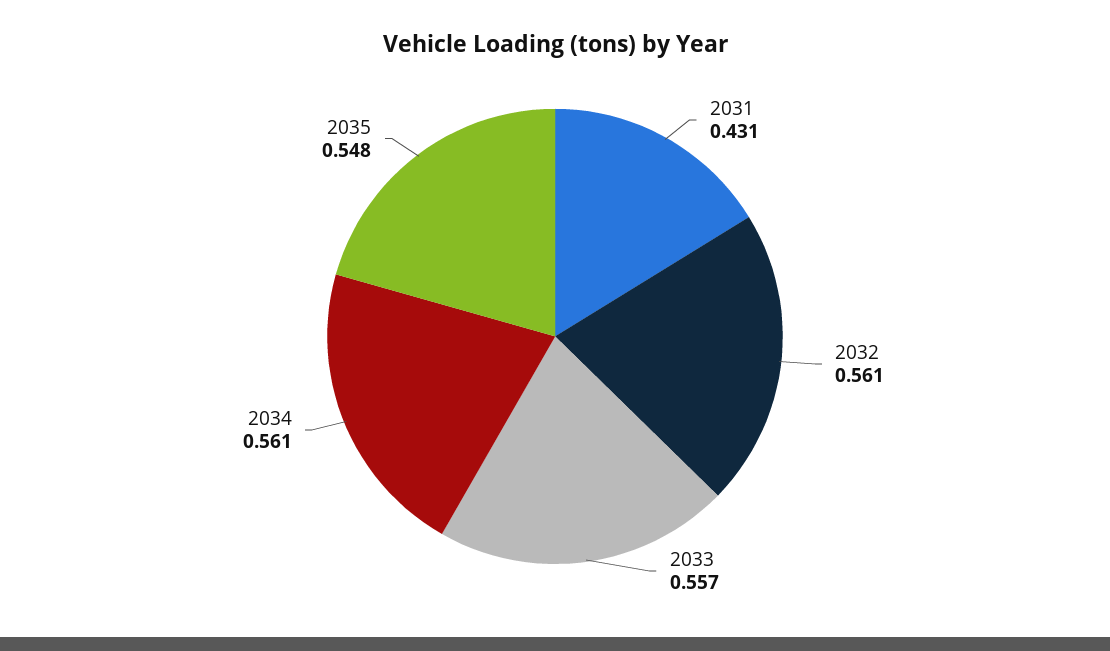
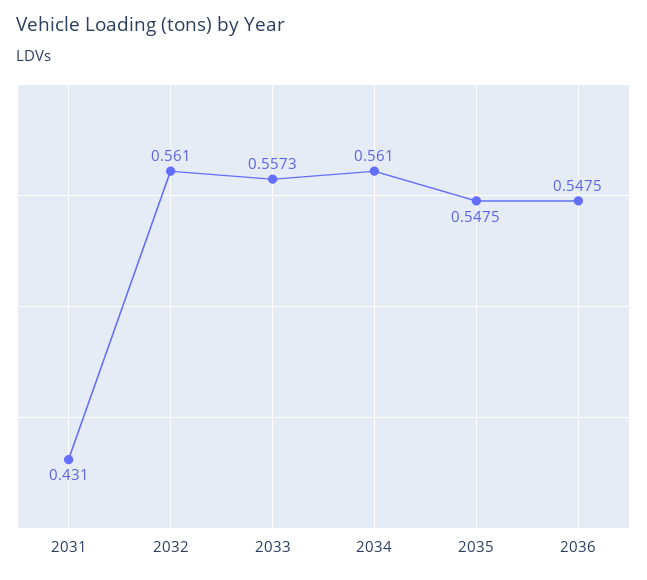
2036: none -> 0.5475

